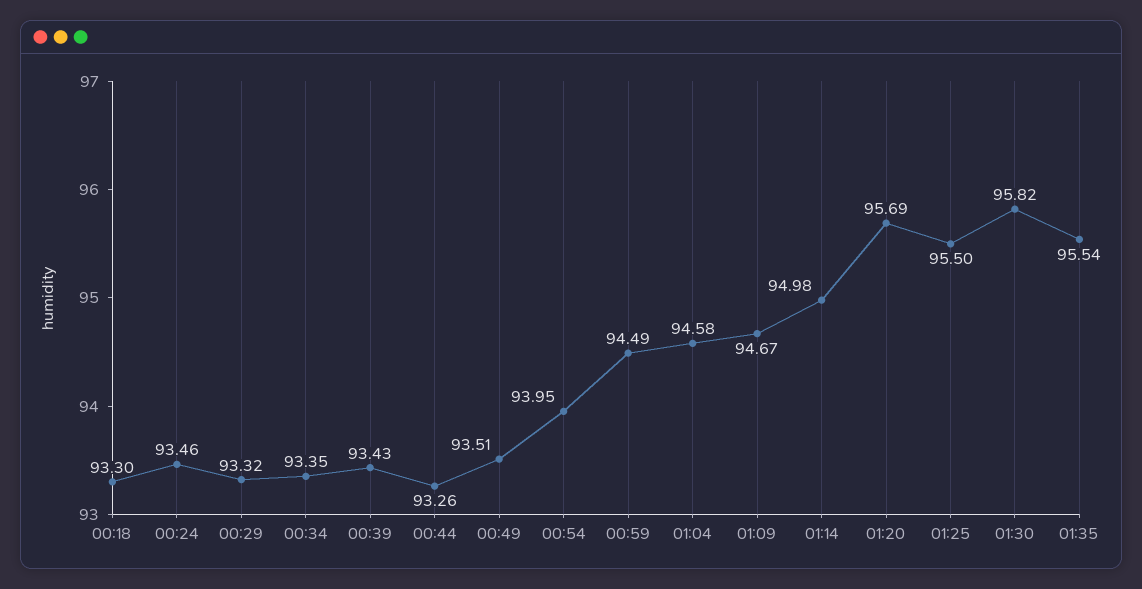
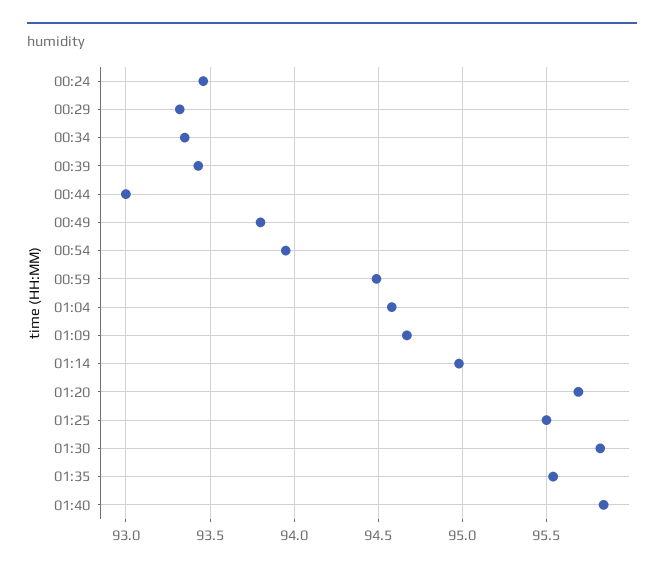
00:18: 93.3 -> none
00:44: 93.26 -> 93
00:49: 93.51 -> 93.8
01:40: none -> 95.85

